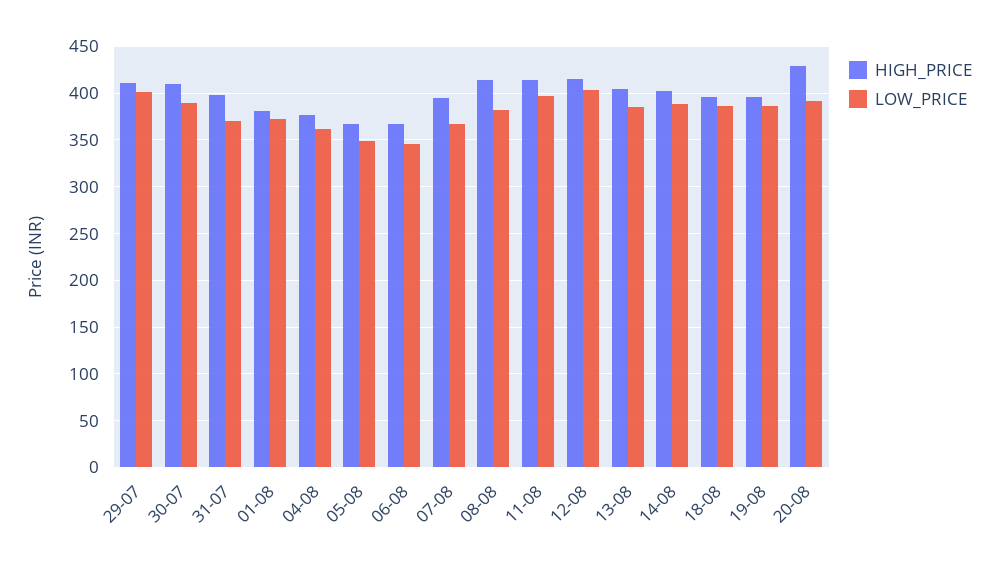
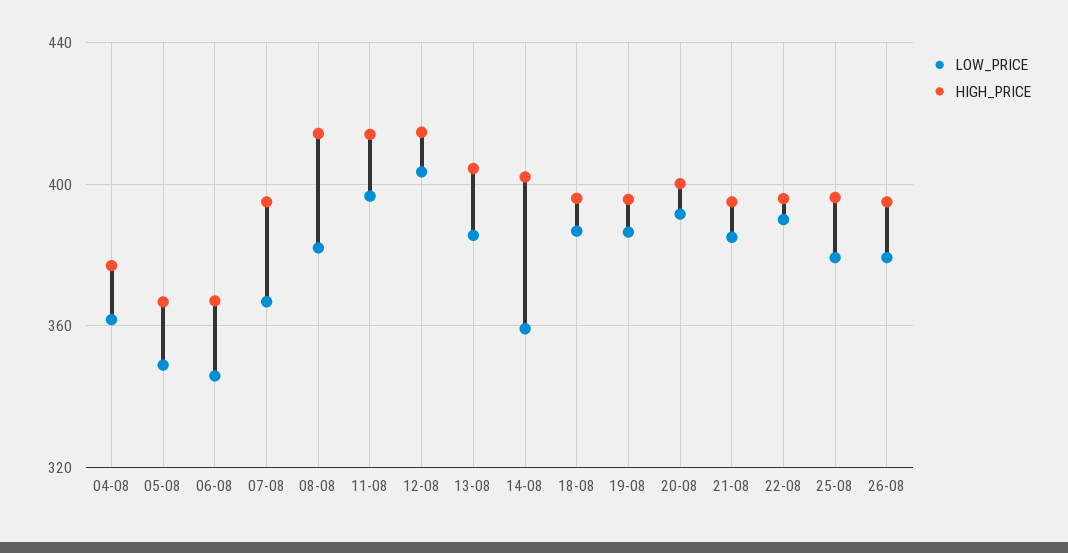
HIGH_PRICE, 29-07: 410 -> none
LOW_PRICE, 29-07: 400 -> none
HIGH_PRICE, 30-07: 410 -> none
LOW_PRICE, 30-07: 390 -> none
HIGH_PRICE, 31-07: 400 -> none
LOW_PRICE, 31-07: 370 -> none
HIGH_PRICE, 01-08: 380 -> none
LOW_PRICE, 01-08: 370 -> none
LOW_PRICE, 14-08: 390 -> 360
HIGH_PRICE, 20-08: 430 -> 400
LOW_PRICE, 21-08: none -> 385
HIGH_PRICE, 21-08: none -> 395
LOW_PRICE, 22-08: none -> 390
HIGH_PRICE, 22-08: none -> 395
LOW_PRICE, 25-08: none -> 380
HIGH_PRICE, 25-08: none -> 395
LOW_PRICE, 26-08: none -> 380
HIGH_PRICE, 26-08: none -> 395

